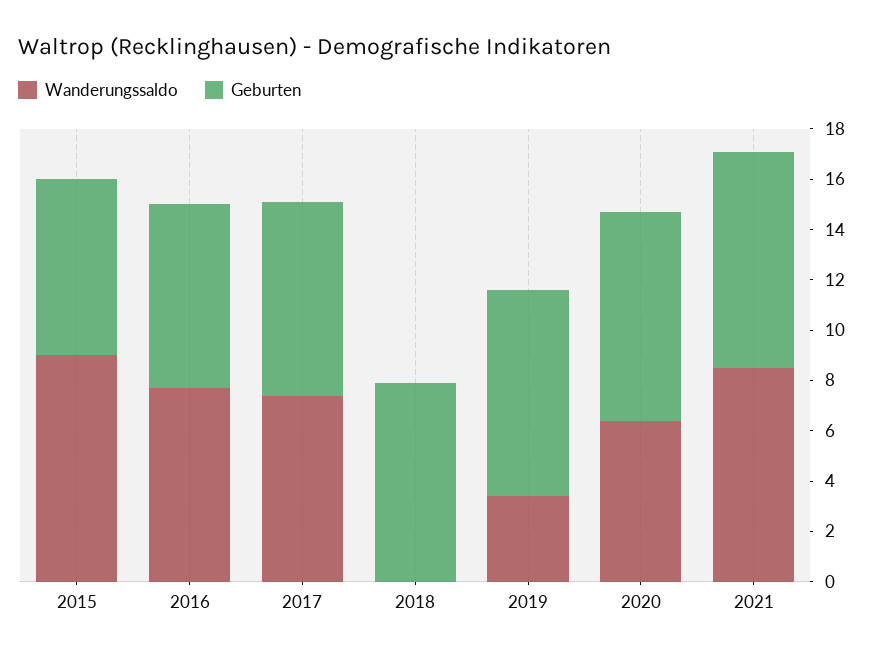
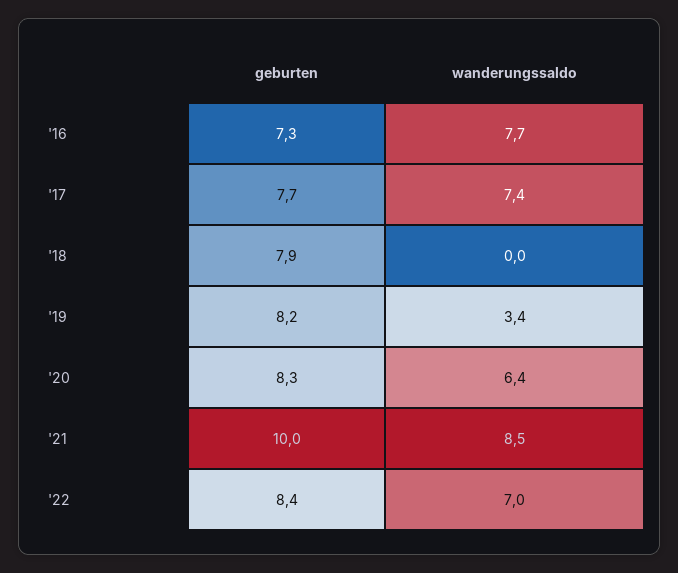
Wanderungssaldo, 2015: 9 -> none
Geburten, 2015: 7 -> none
Geburten, 2021: 8.5 -> 10
Geburten, '22: none -> 8.4
Wanderungssaldo, '22: none -> 7

